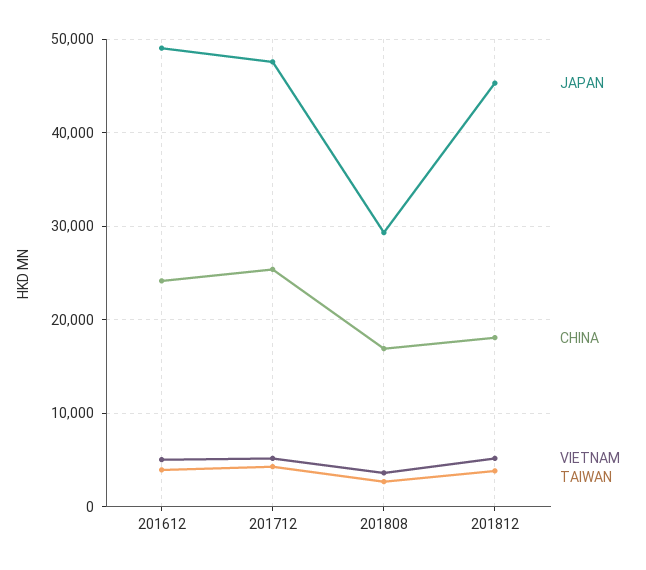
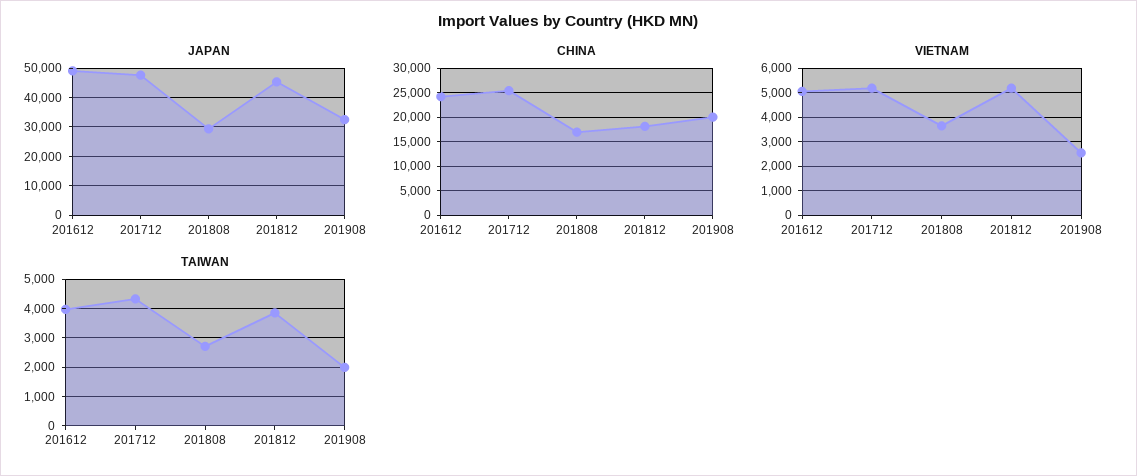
JAPAN, 201908: none -> 32500
CHINA, 201908: none -> 20000
VIETNAM, 201908: none -> 2500
TAIWAN, 201908: none -> 2000

